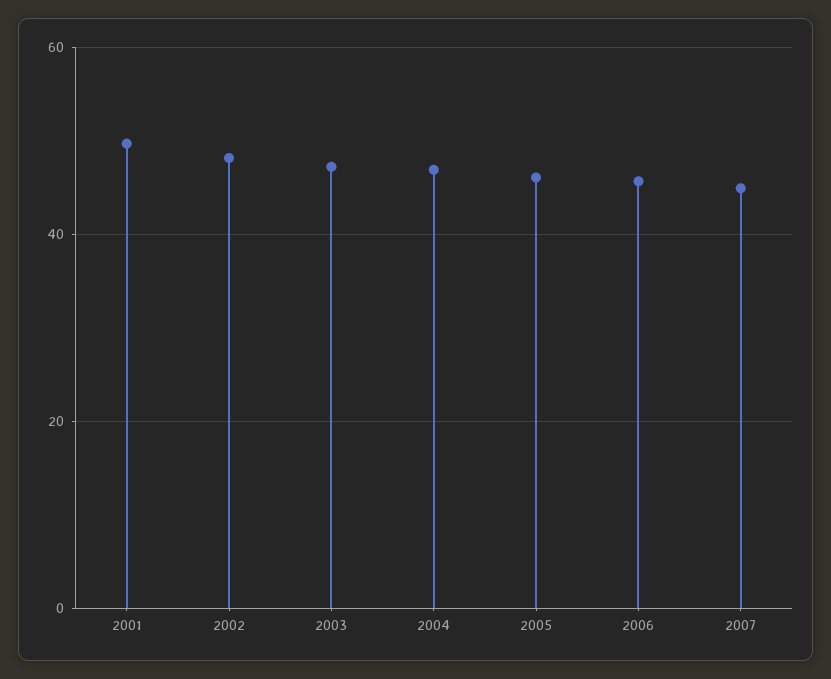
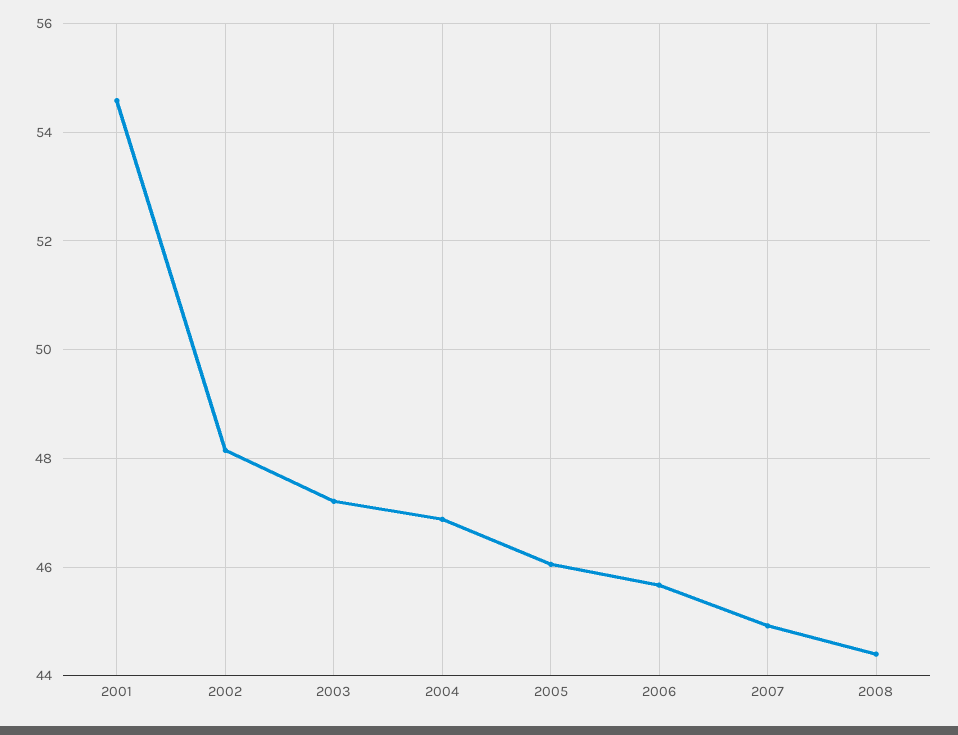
2001: 50 -> 54.6
2008: none -> 44.4

